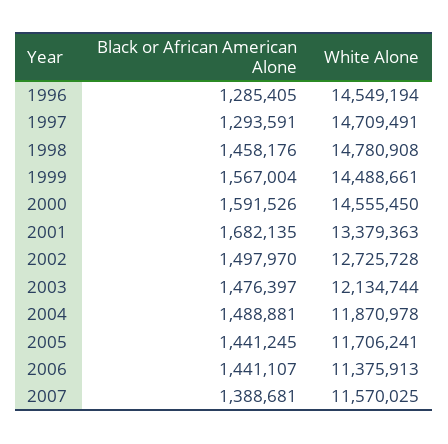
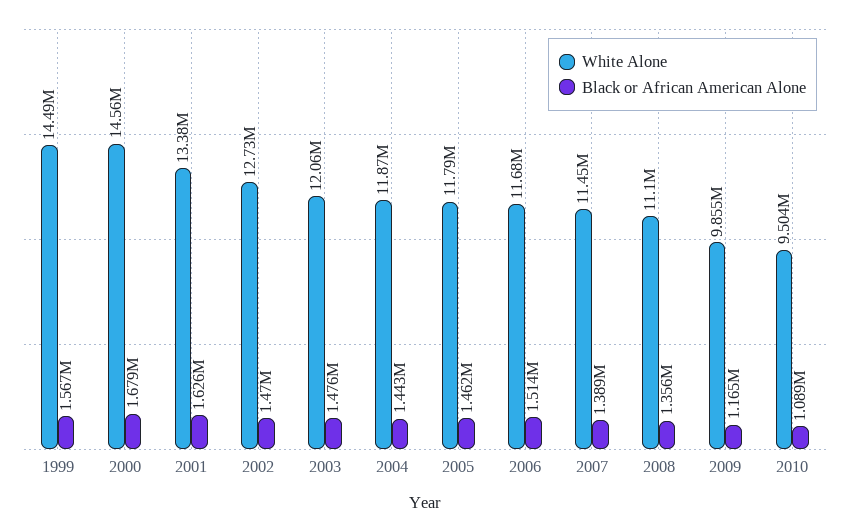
Black or African American Alone, 1996: 1285405 -> none
White Alone, 1996: 14549194 -> none
Black or African American Alone, 1997: 1293591 -> none
White Alone, 1997: 14709491 -> none
Black or African American Alone, 1998: 1458176 -> none
White Alone, 1998: 14780908 -> none
Black or African American Alone, 2000: 1591526 -> 1679000
Black or African American Alone, 2001: 1682135 -> 1626000
Black or African American Alone, 2002: 1497970 -> 1470000
White Alone, 2003: 12134744 -> 12060000
Black or African American Alone, 2004: 1488881 -> 1443000
Black or African American Alone, 2005: 1441245 -> 1462000
White Alone, 2005: 11706241 -> 11790000
Black or African American Alone, 2006: 1441107 -> 1514000
White Alone, 2006: 11375913 -> 11680000
White Alone, 2007: 11570025 -> 11450000
White Alone, 2008: none -> 11100000
Black or African American Alone, 2008: none -> 1356000
White Alone, 2009: none -> 9855000
Black or African American Alone, 2009: none -> 1165000
White Alone, 2010: none -> 9504000
Black or African American Alone, 2010: none -> 1089000

